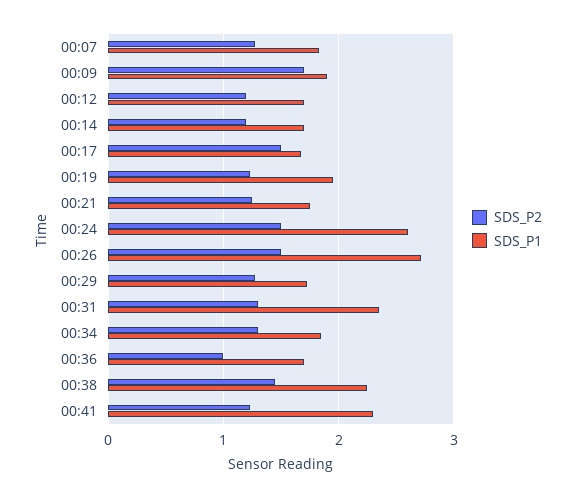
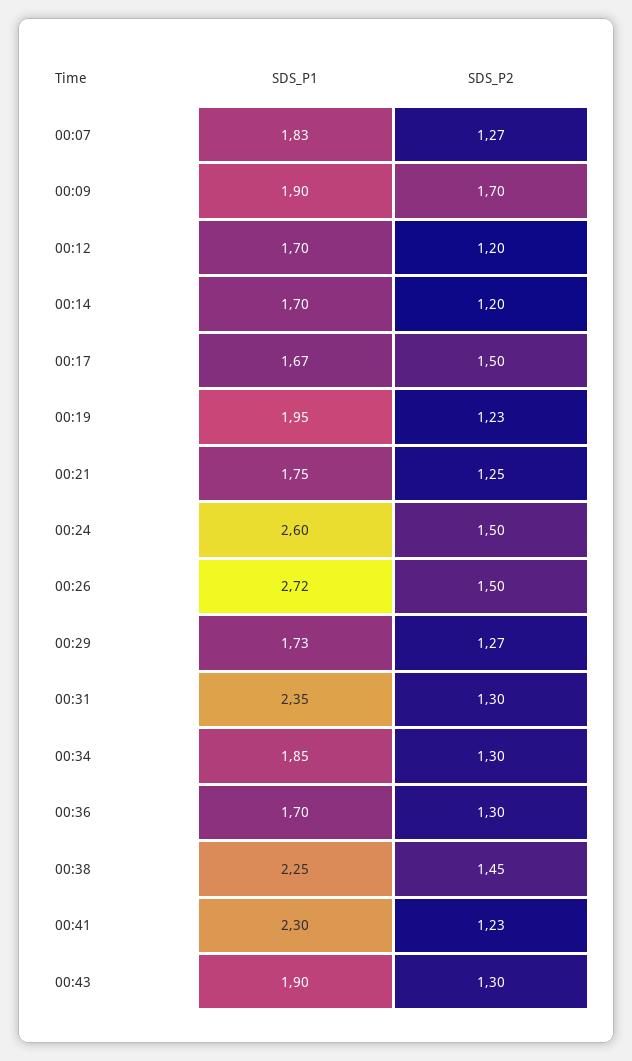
SDS_P2, 00:36: 1 -> 1.3
SDS_P1, 00:43: none -> 1.9
SDS_P2, 00:43: none -> 1.3

